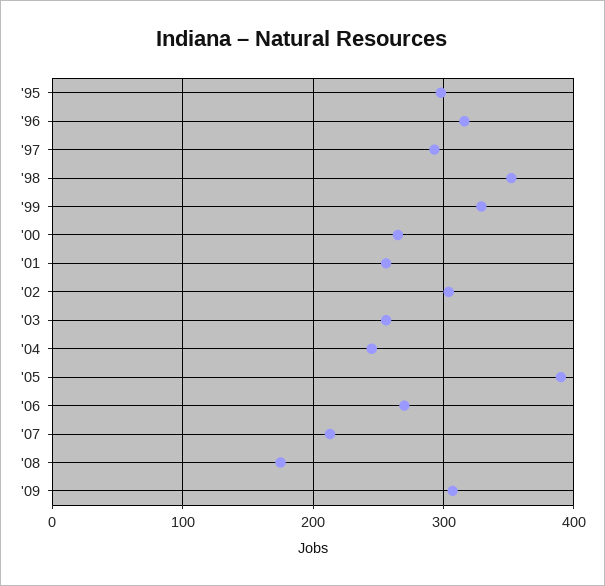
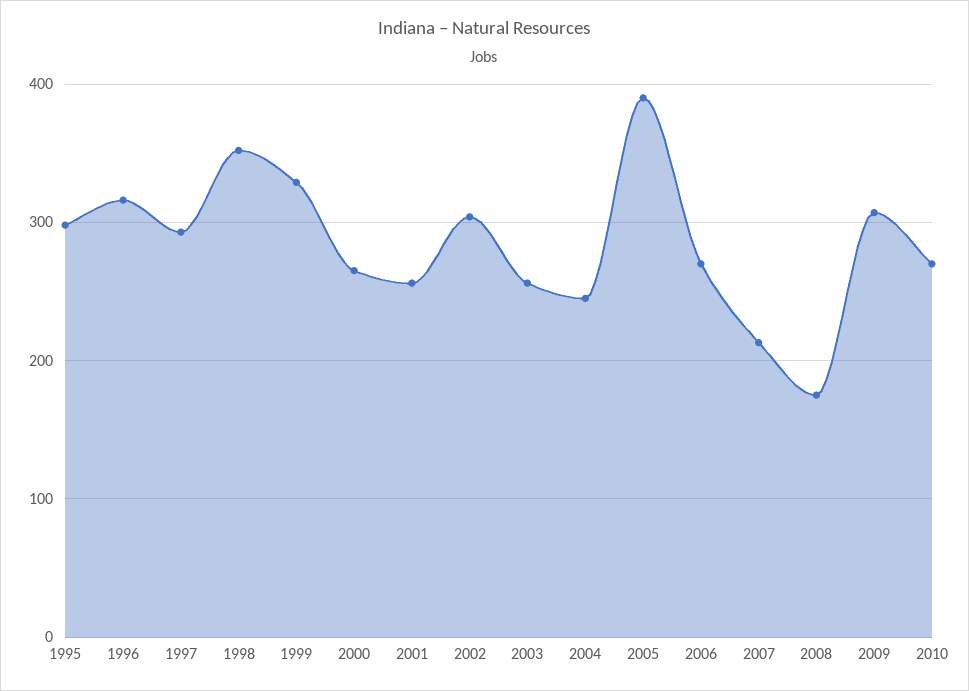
2010: none -> 270

